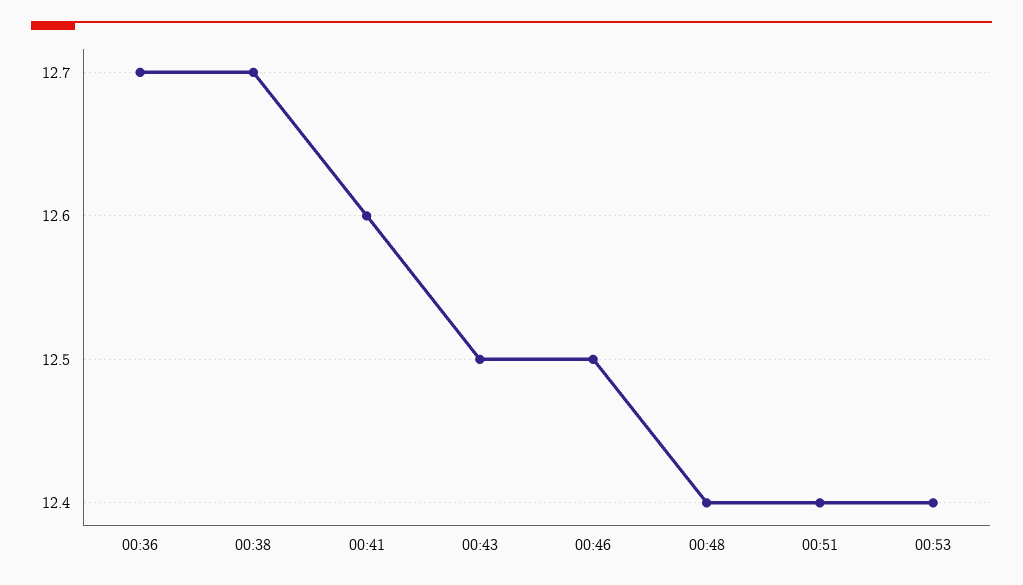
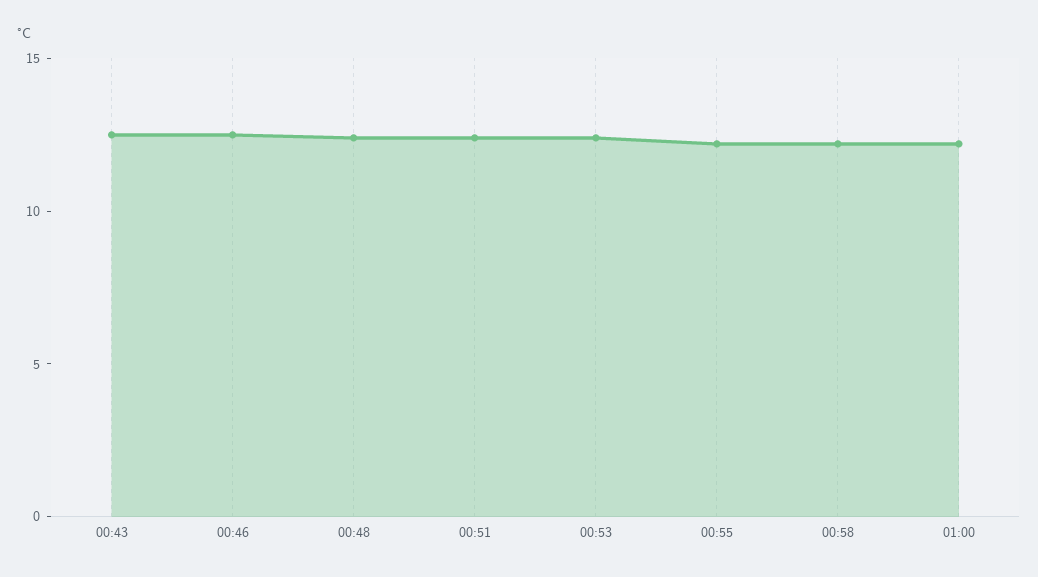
00:36: 12.7 -> none
00:38: 12.7 -> none
00:41: 12.6 -> none
00:55: none -> 12
00:58: none -> 12
01:00: none -> 12

